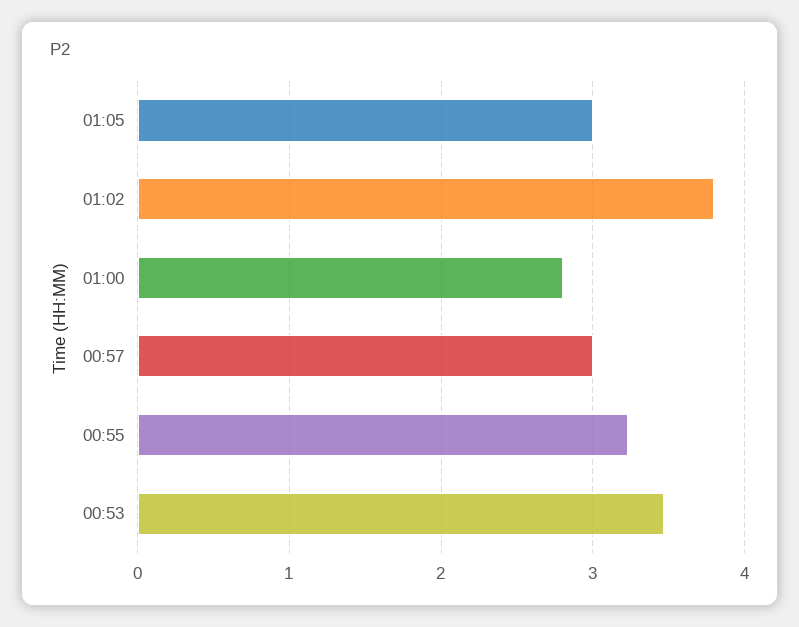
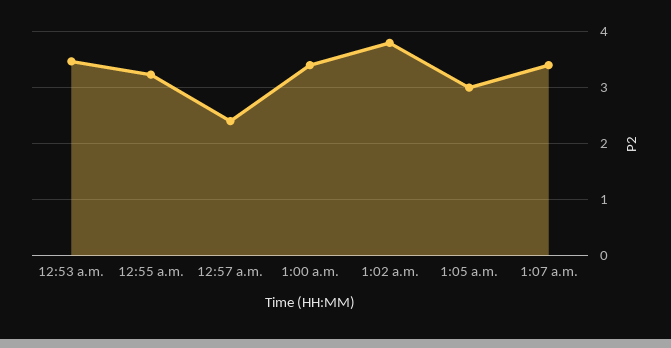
01:00: 2.8 -> 3.4
00:57: 3 -> 2.4
1:07 a.m.: none -> 3.4

